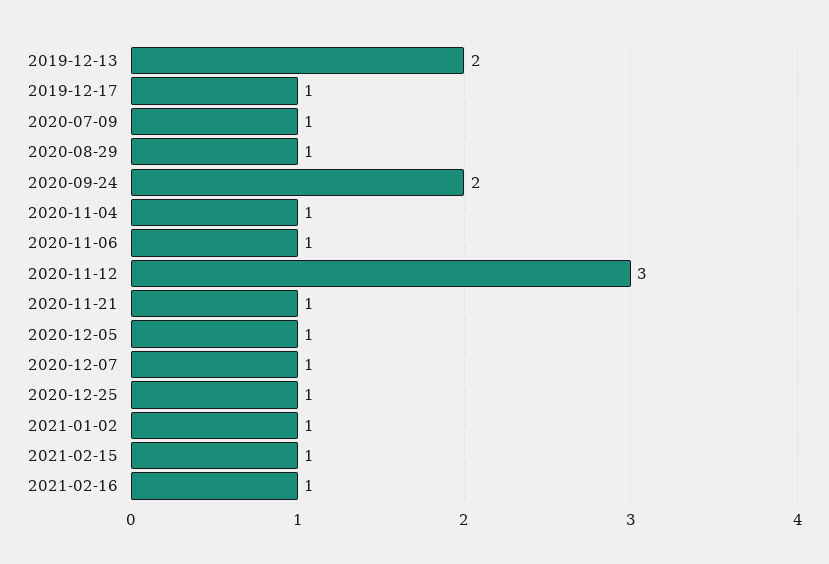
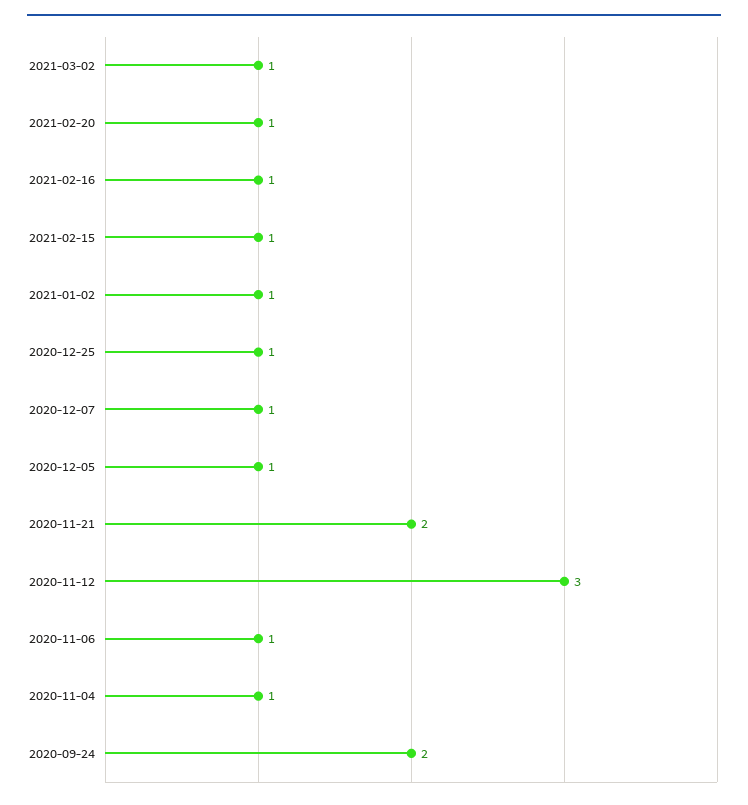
2019-12-13: 2 -> none
2019-12-17: 1 -> none
2020-07-09: 1 -> none
2020-08-29: 1 -> none
2020-11-21: 1 -> 2
2021-03-02: none -> 1
2021-02-20: none -> 1

